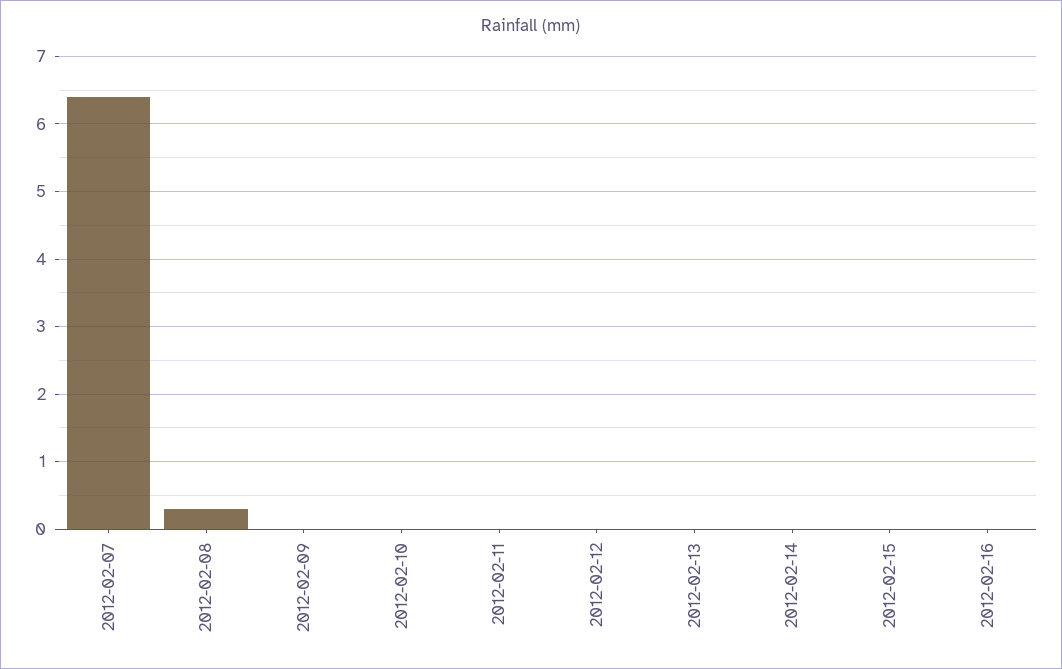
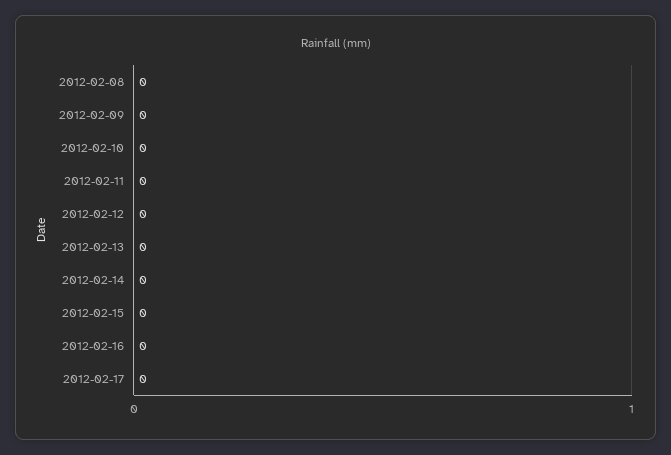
2012-02-07: 6.4 -> none
2012-02-08: 0.3 -> 0
2012-02-17: none -> 0

